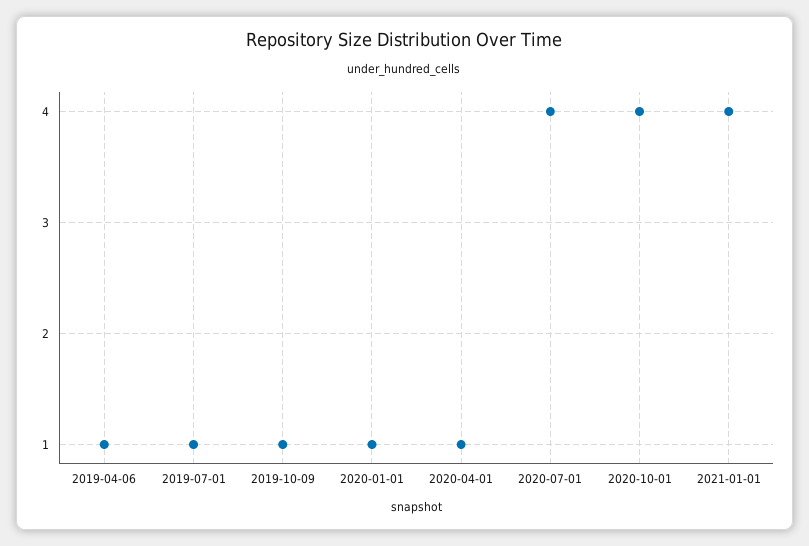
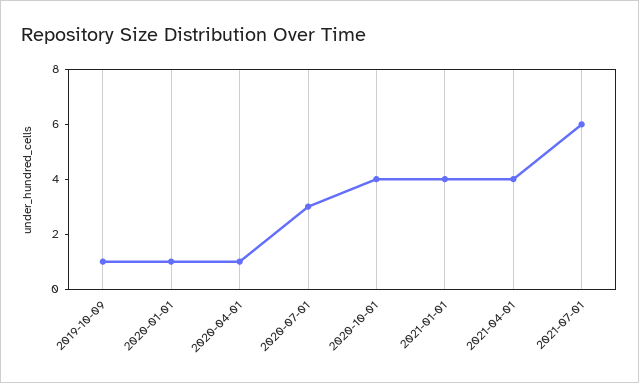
2019-04-06: 1 -> none
2019-07-01: 1 -> none
2020-07-01: 4 -> 3
2021-04-01: none -> 4
2021-07-01: none -> 6

